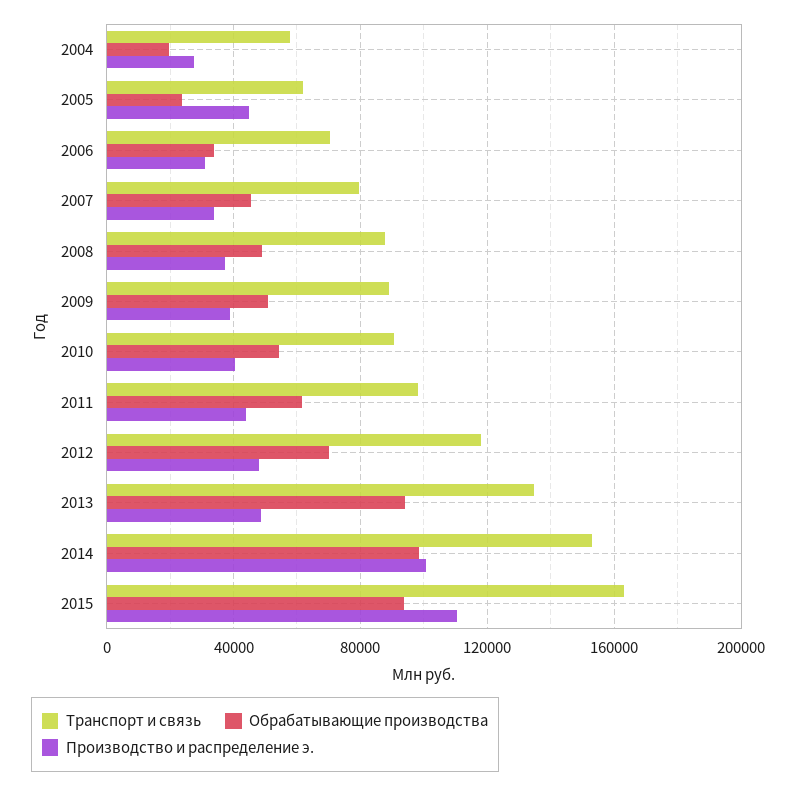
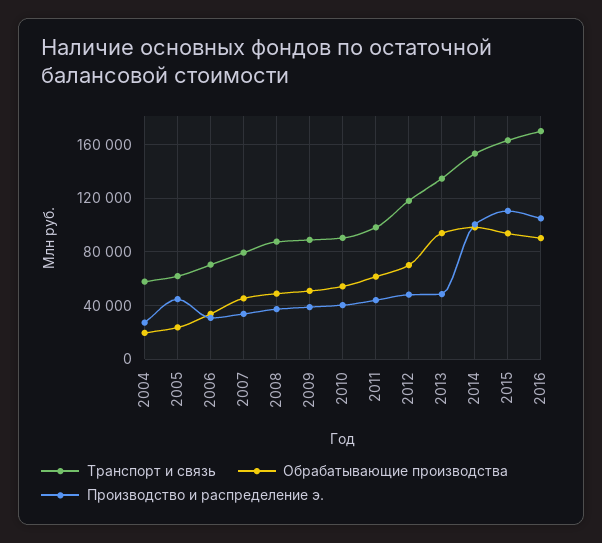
Транспорт и связь, 2016: none -> 170000
Обрабатывающие производства, 2016: none -> 90000
Производство и распределение э., 2016: none -> 105000

